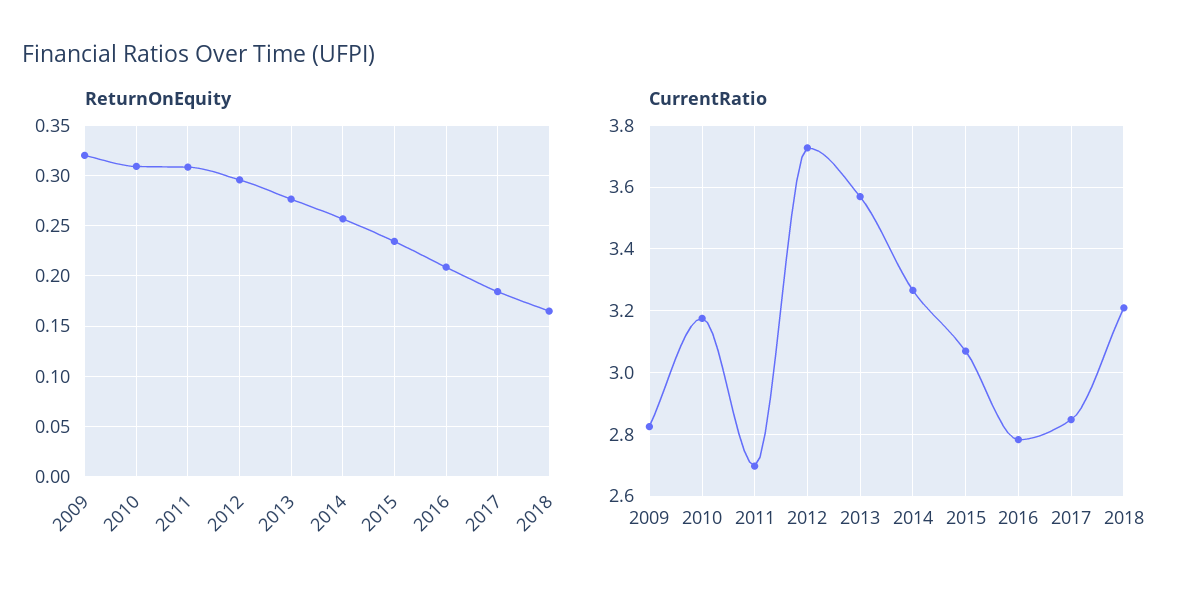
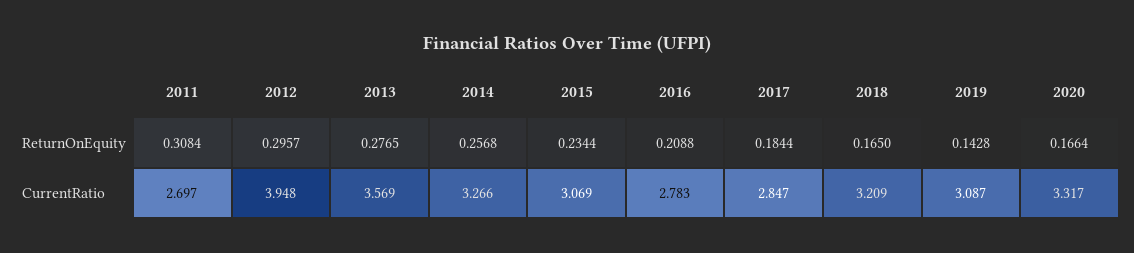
ReturnOnEquity, 2009: 0.32 -> none
ReturnOnEquity, 2010: 0.31 -> none
CurrentRatio, 2009: 2.82 -> none
CurrentRatio, 2010: 3.18 -> none
CurrentRatio, 2012: 3.72 -> 3.948
ReturnOnEquity, 2019: none -> 0.1428
ReturnOnEquity, 2020: none -> 0.1664
CurrentRatio, 2019: none -> 3.087
CurrentRatio, 2020: none -> 3.317

